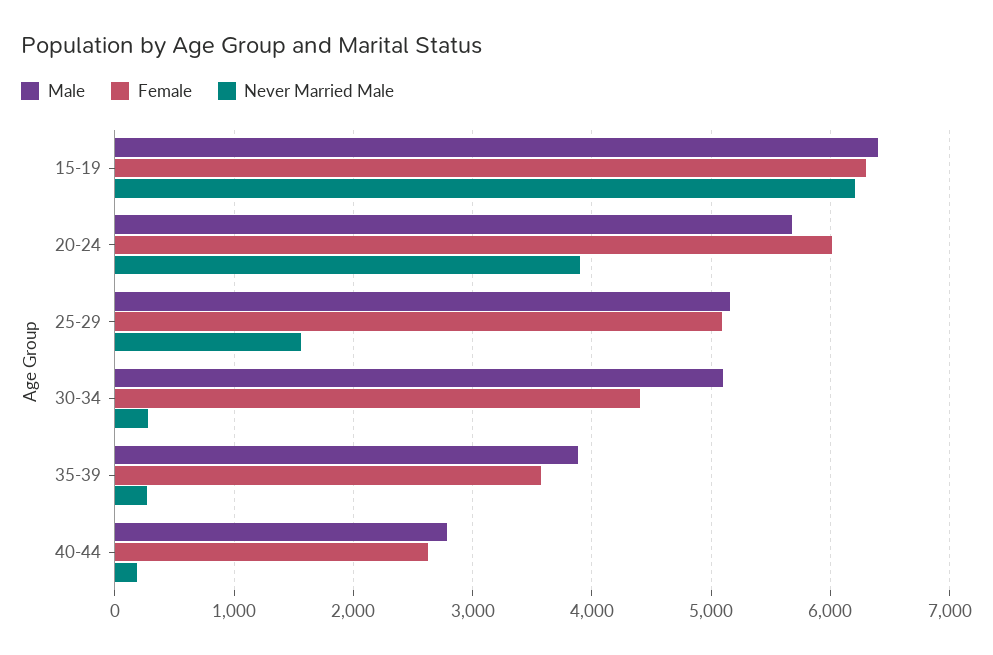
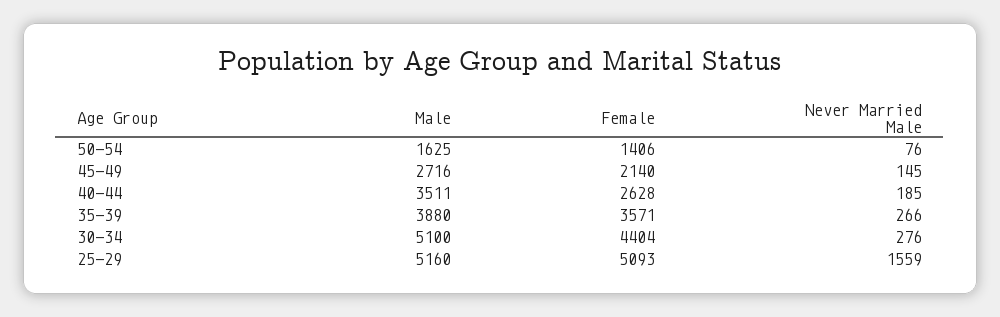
Male, 15-19: 6400 -> none
Female, 15-19: 6300 -> none
Never Married Male, 15-19: 6200 -> none
Male, 20-24: 5700 -> none
Female, 20-24: 6000 -> none
Never Married Male, 20-24: 3900 -> none
Male, 40-44: 2800 -> 3511
Male, 50-54: none -> 1625
Female, 50-54: none -> 1406
Never Married Male, 50-54: none -> 76
Male, 45-49: none -> 2716
Female, 45-49: none -> 2140
Never Married Male, 45-49: none -> 145

